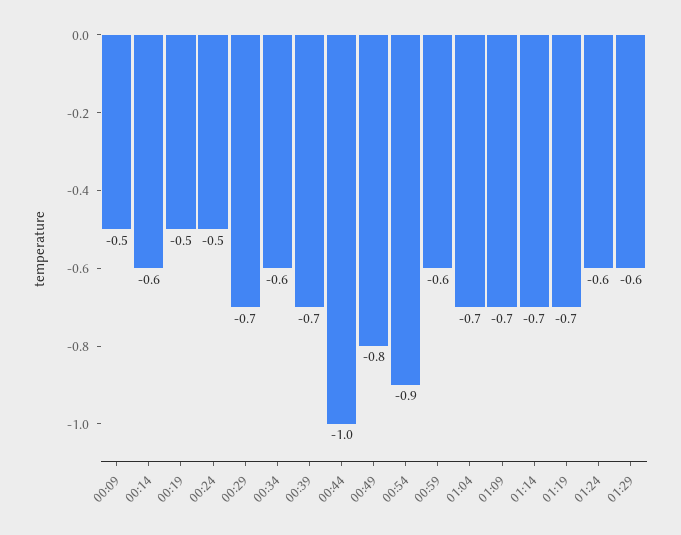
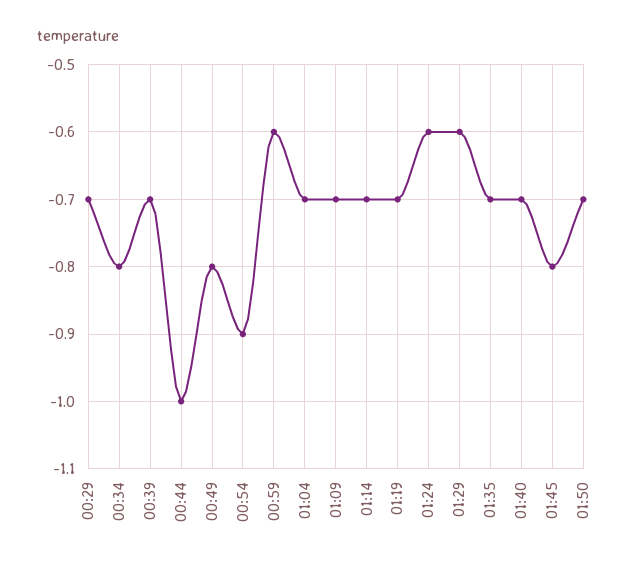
00:09: -0.5 -> none
00:14: -0.6 -> none
00:19: -0.5 -> none
00:24: -0.5 -> none
00:34: -0.6 -> -0.8
01:35: none -> -0.7
01:40: none -> -0.7
01:45: none -> -0.8
01:50: none -> -0.7

